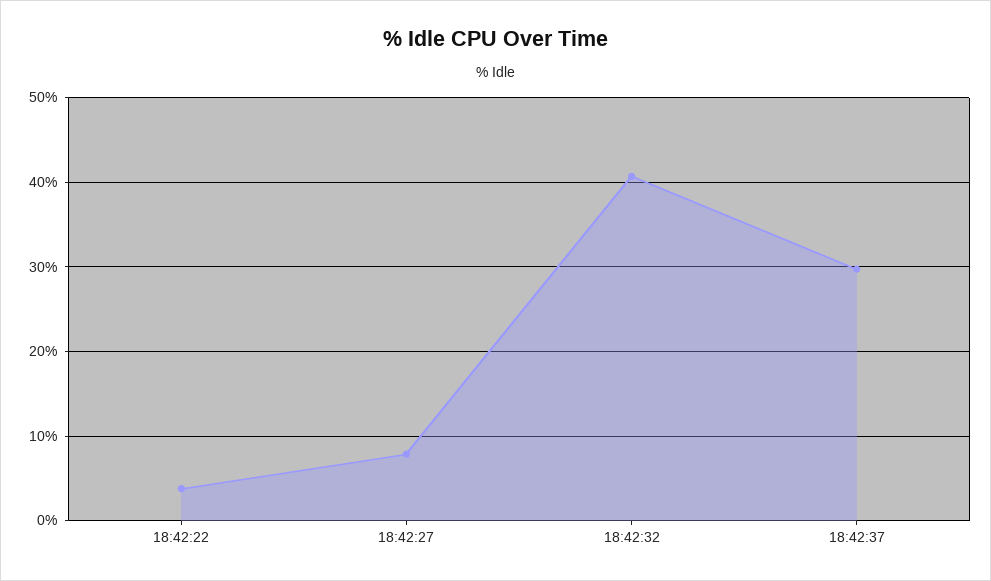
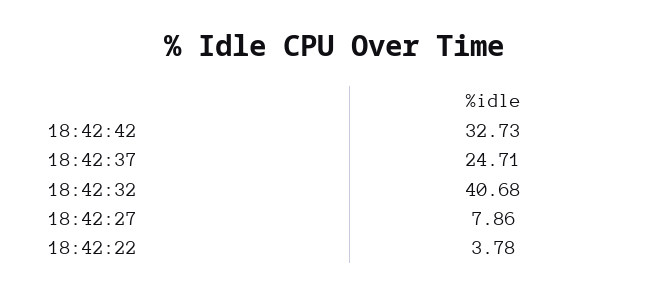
18:42:37: 30 -> 24.71
18:42:42: none -> 32.73

